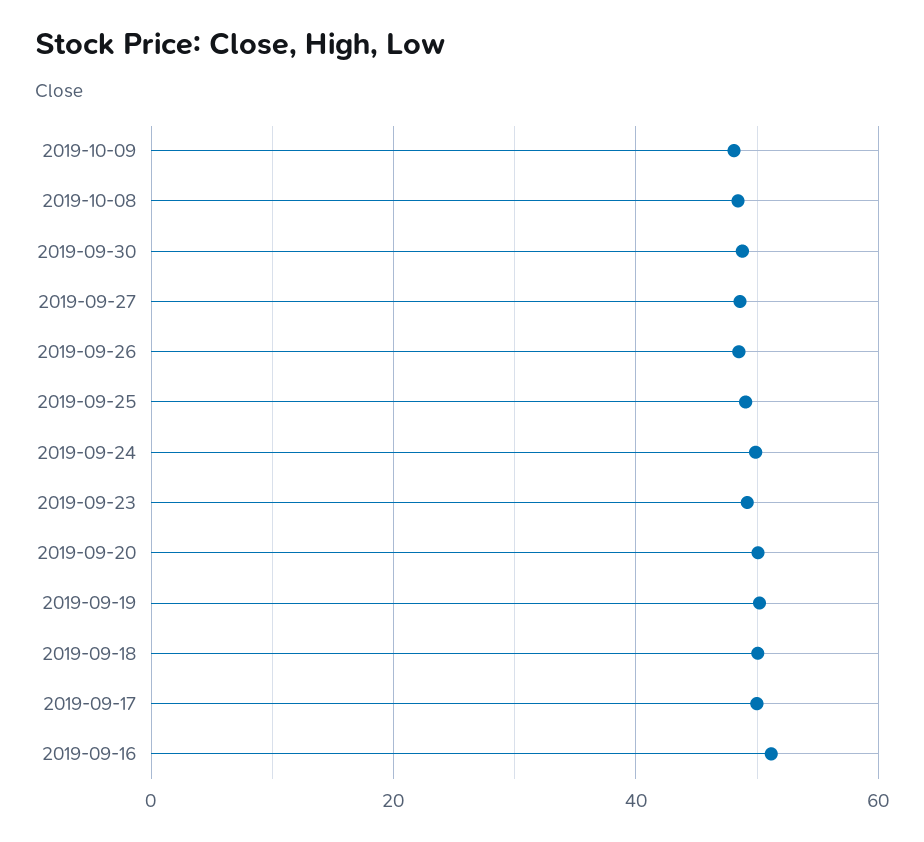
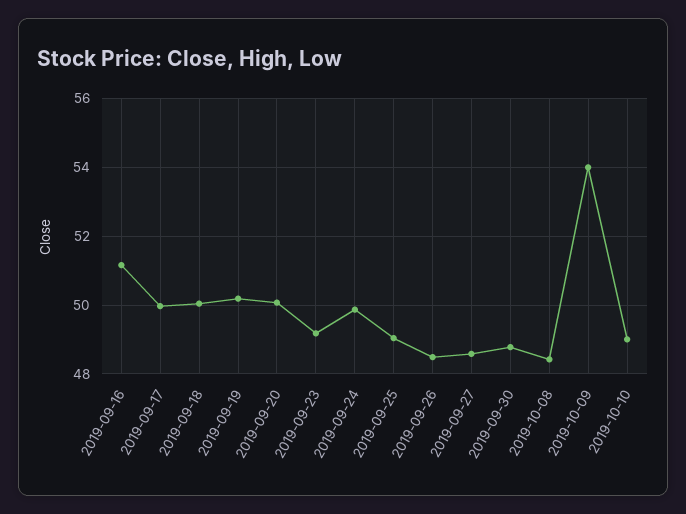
2019-10-09: 48 -> 54
2019-10-10: none -> 49

